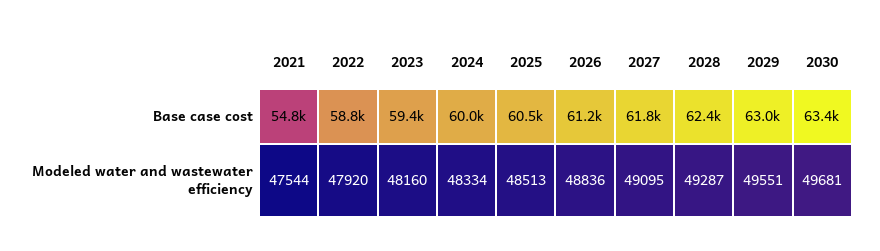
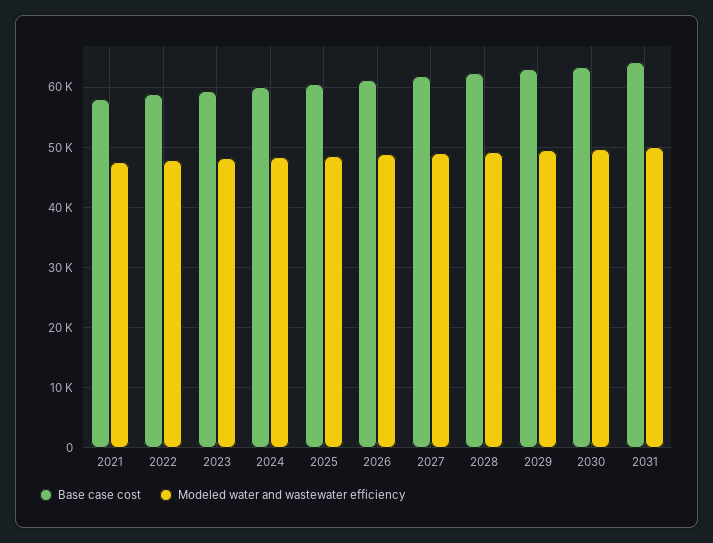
Base case cost, 2021: 54800 -> 58000
Base case cost, 2031: none -> 64000
Modeled water and wastewater efficiency, 2031: none -> 50000

